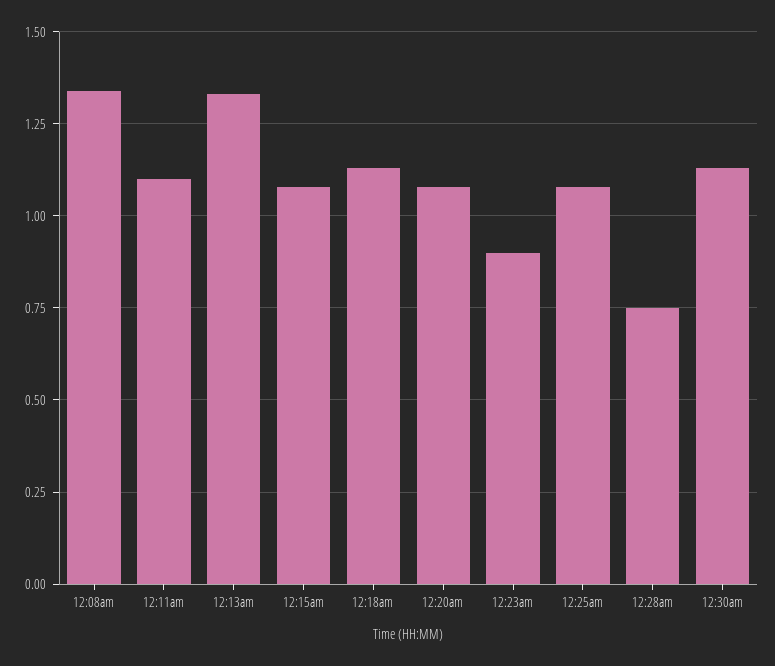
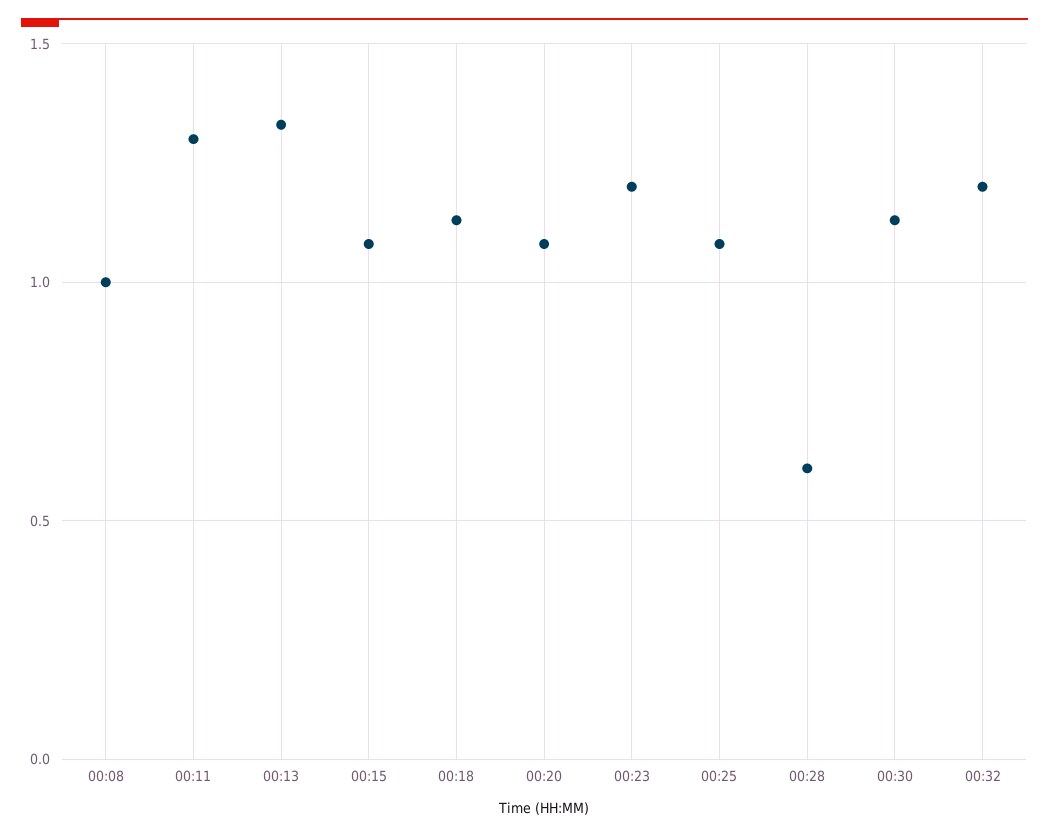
12:08am: 1.35 -> 1
12:11am: 1.1 -> 1.3
12:23am: 0.9 -> 1.2
12:28am: 0.75 -> 0.6
00:32: none -> 1.2

